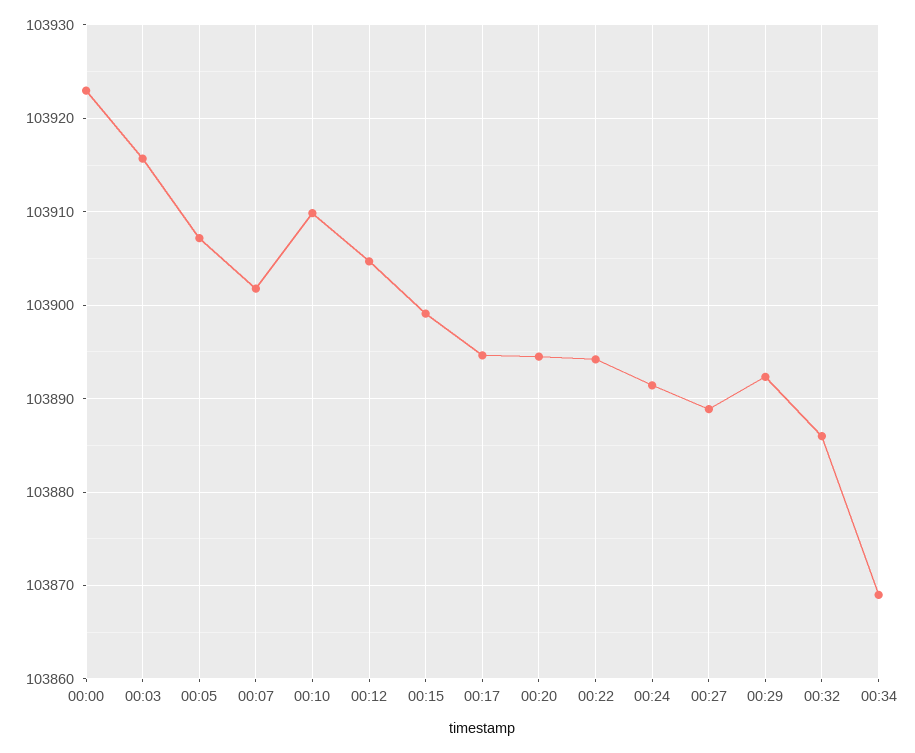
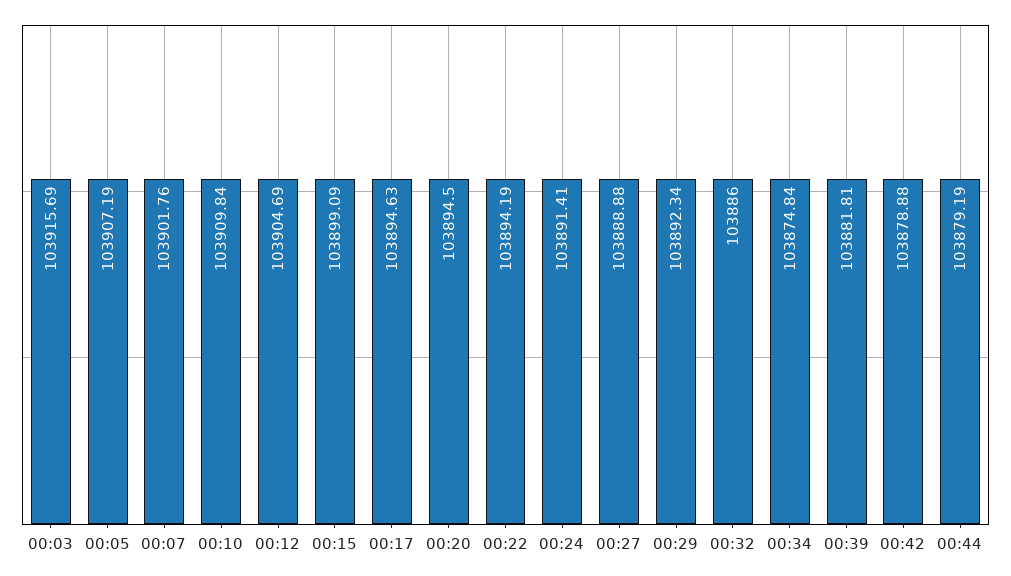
00:00: 103923 -> none
00:34: 103869 -> 103874.84
00:39: none -> 103881.81
00:42: none -> 103878.88
00:44: none -> 103879.19

